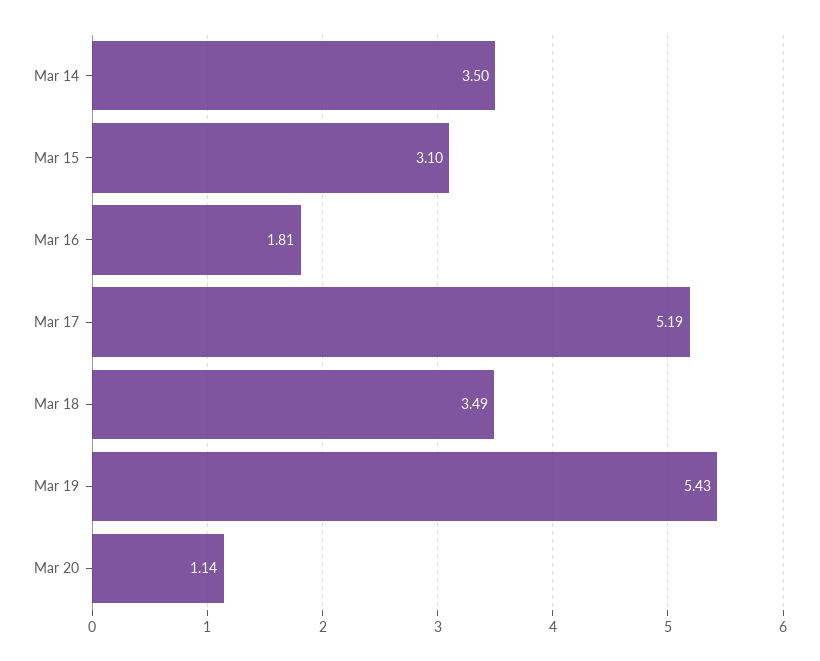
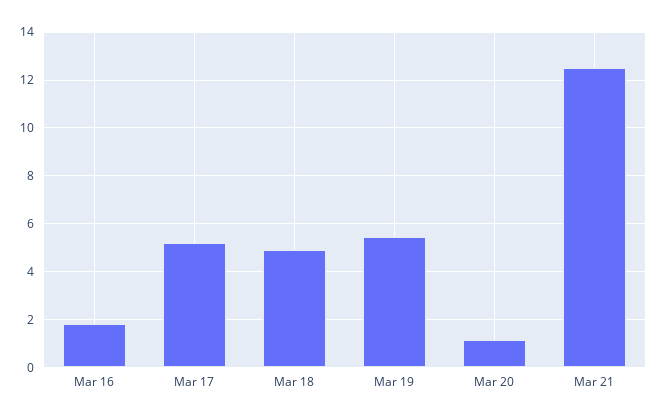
Mar 14: 3.5 -> none
Mar 15: 3.1 -> none
Mar 18: 3.49 -> 5
Mar 21: none -> 12.5

